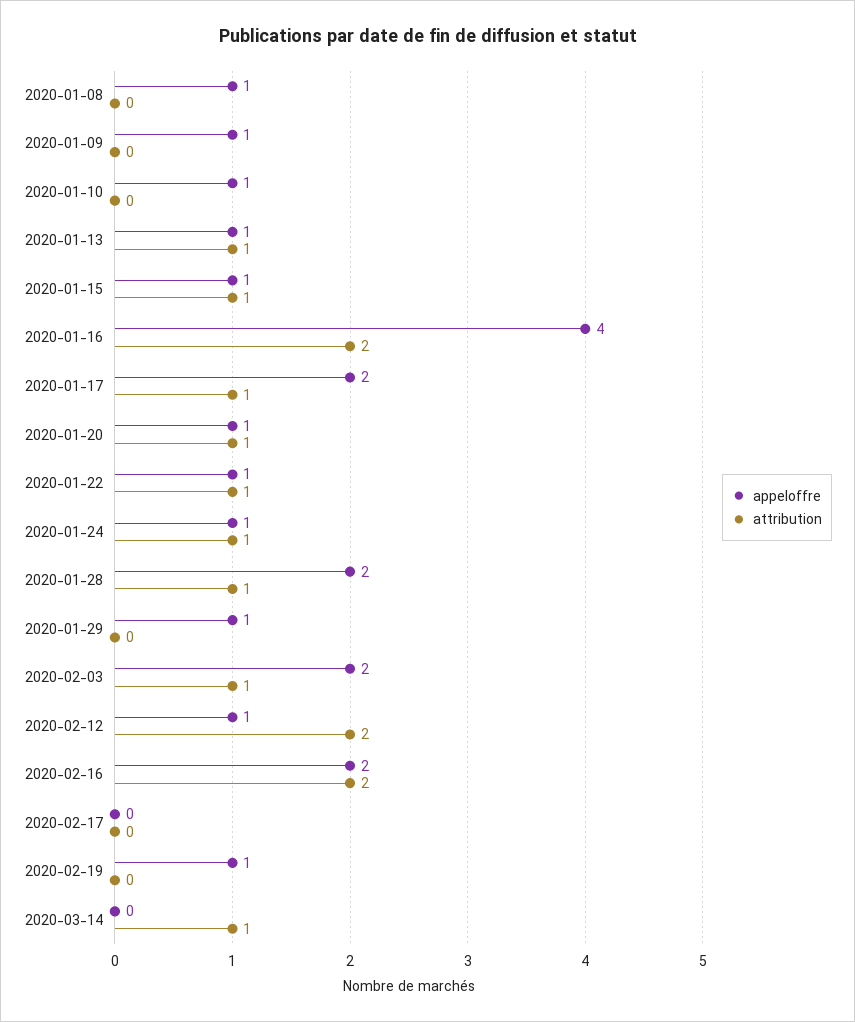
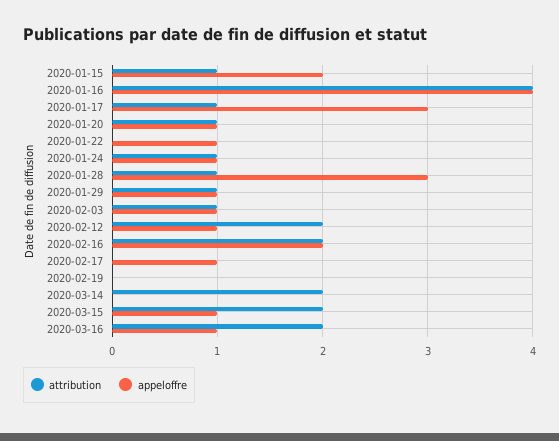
appeloffre, 2020-01-08: 1 -> none
attribution, 2020-01-08: 0 -> none
appeloffre, 2020-01-09: 1 -> none
attribution, 2020-01-09: 0 -> none
appeloffre, 2020-01-10: 1 -> none
attribution, 2020-01-10: 0 -> none
appeloffre, 2020-01-13: 1 -> none
attribution, 2020-01-13: 1 -> none
appeloffre, 2020-01-15: 1 -> 2
attribution, 2020-01-16: 2 -> 4
appeloffre, 2020-01-17: 2 -> 3
attribution, 2020-01-22: 1 -> 0
appeloffre, 2020-01-28: 2 -> 3
attribution, 2020-01-29: 0 -> 1
appeloffre, 2020-02-03: 2 -> 1
appeloffre, 2020-02-17: 0 -> 1
appeloffre, 2020-02-19: 1 -> 0
attribution, 2020-03-14: 1 -> 2
attribution, 2020-03-15: none -> 2
appeloffre, 2020-03-15: none -> 1
attribution, 2020-03-16: none -> 2
appeloffre, 2020-03-16: none -> 1

